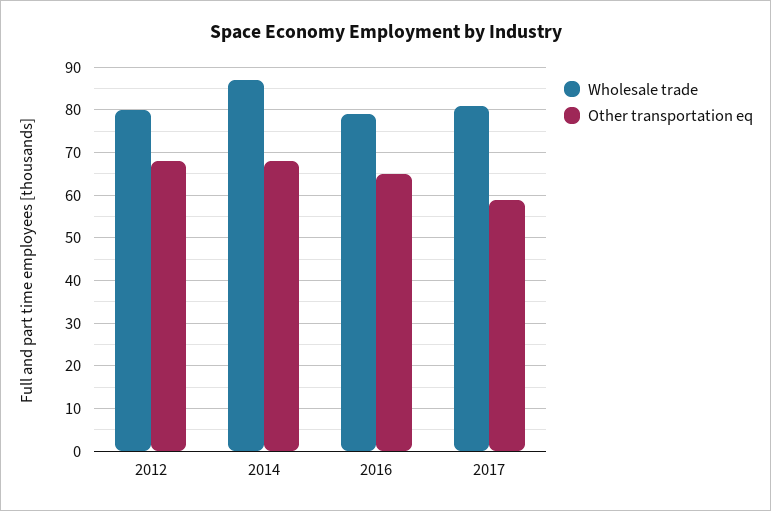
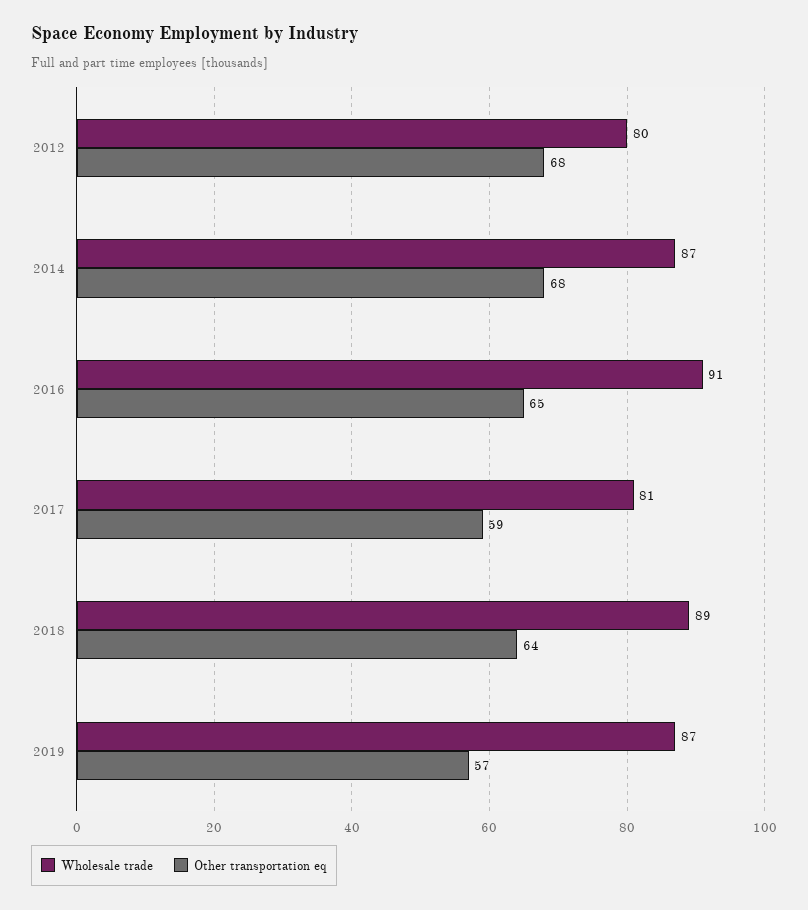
Wholesale trade, 2016: 80 -> 91
Wholesale trade, 2018: none -> 89
Other transportation eq, 2018: none -> 64
Wholesale trade, 2019: none -> 87
Other transportation eq, 2019: none -> 57

